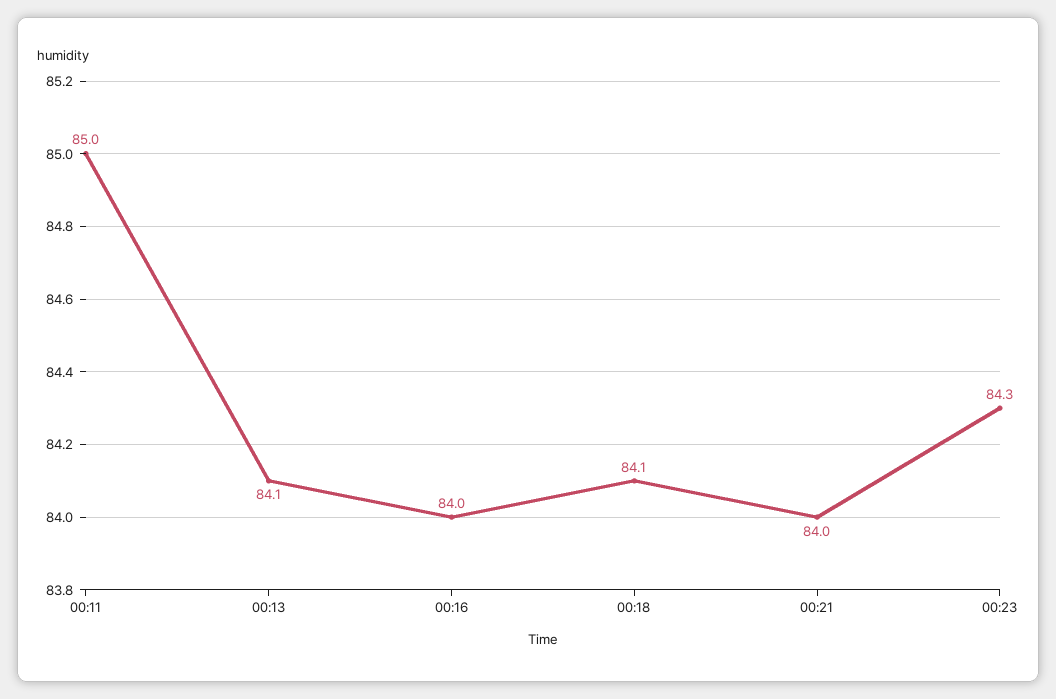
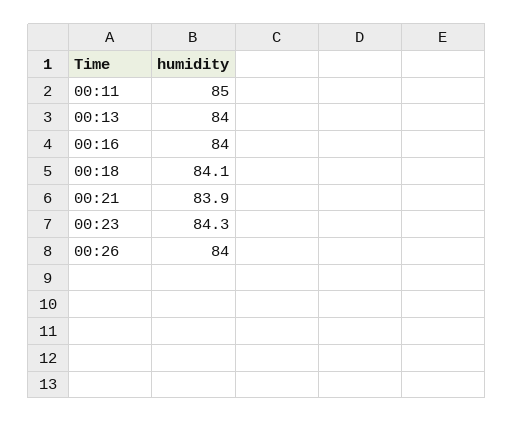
00:13: 84.1 -> 84
00:21: 84 -> 83.9
00:26: none -> 84

